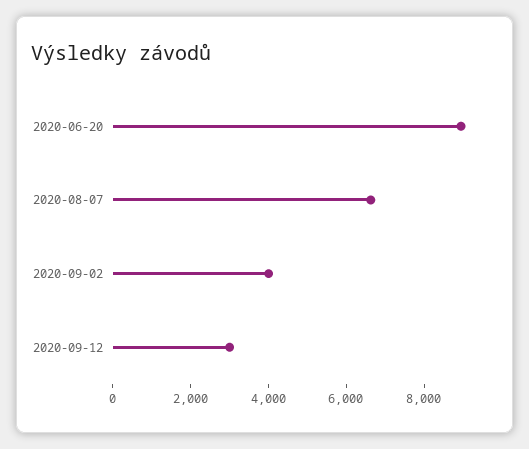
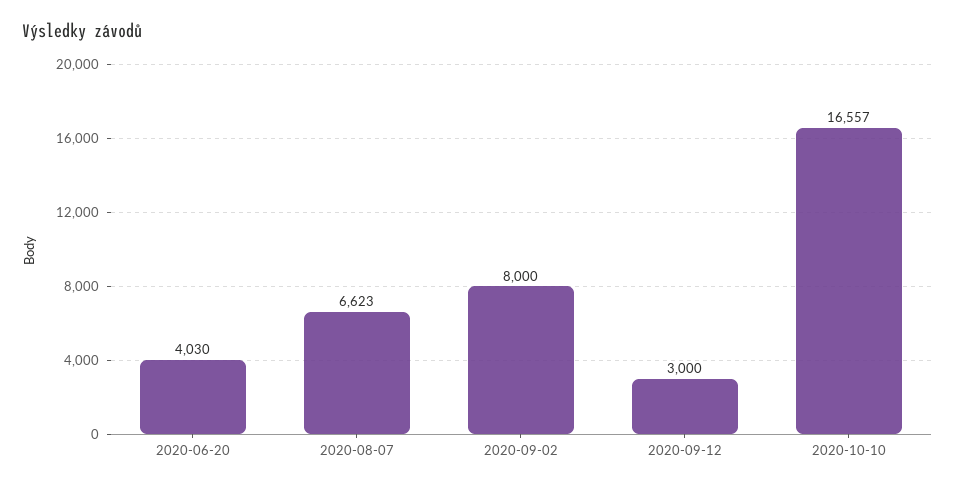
2020-06-20: 9000 -> 4030
2020-09-02: 4000 -> 8000
2020-10-10: none -> 16557

